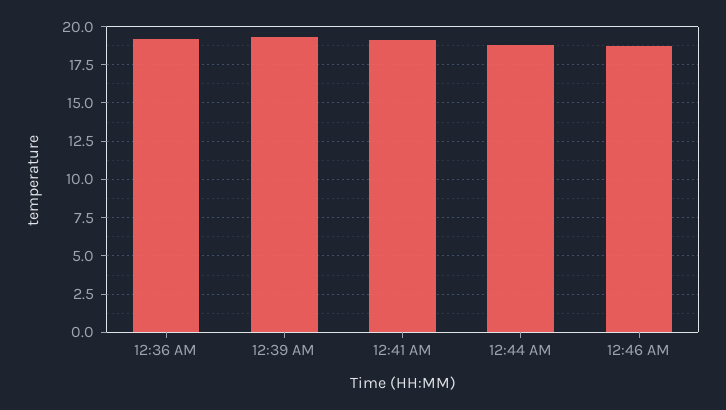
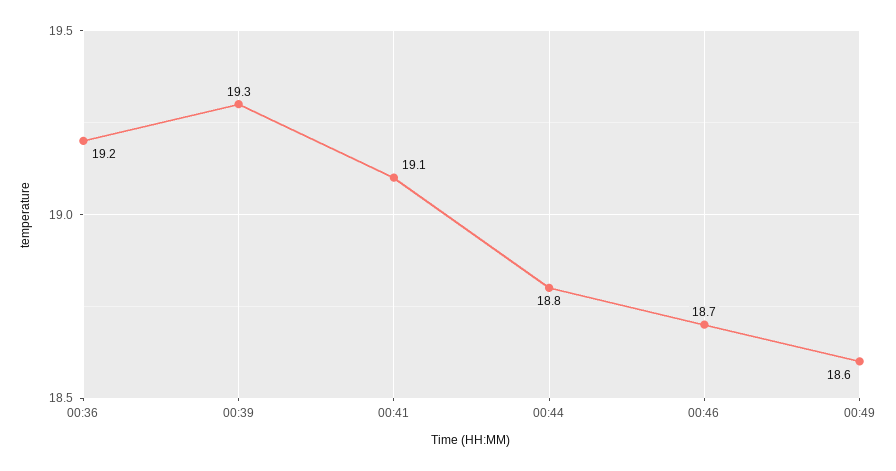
00:49: none -> 18.6

